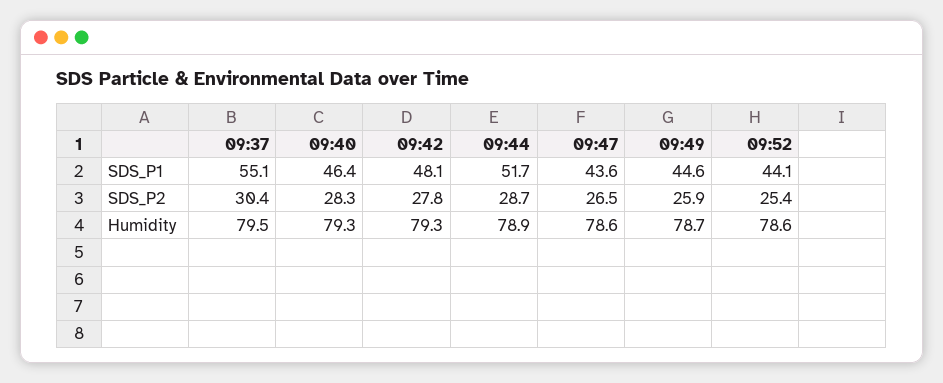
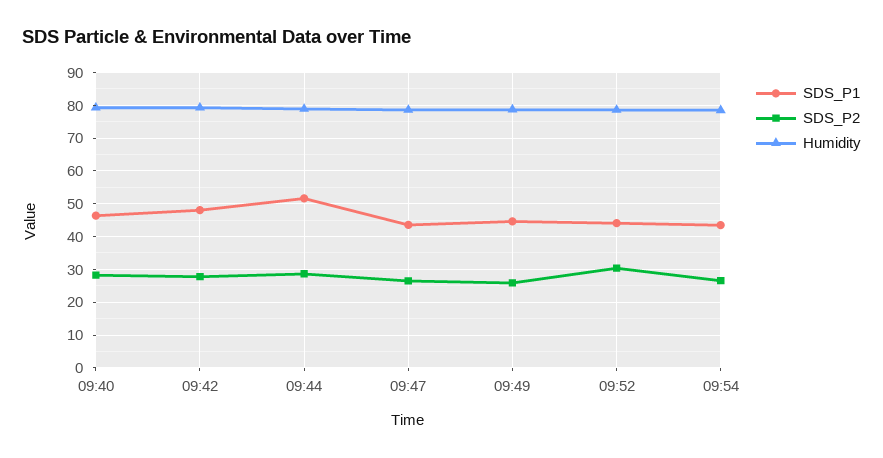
SDS_P1, 09:37: 55.1 -> none
SDS_P2, 09:37: 30.4 -> none
SDS_P2, 09:52: 25.4 -> 30
Humidity, 09:37: 79.5 -> none
SDS_P1, 09:54: none -> 44
SDS_P2, 09:54: none -> 26
Humidity, 09:54: none -> 78

